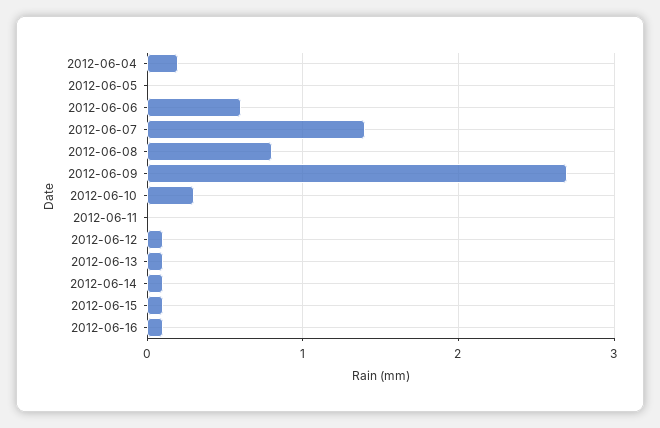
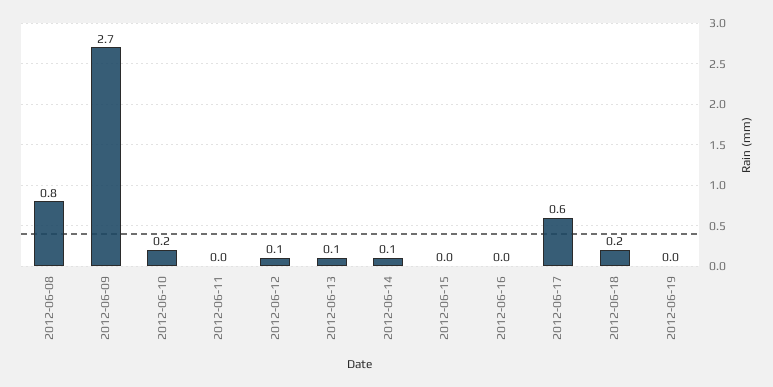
2012-06-04: 0.2 -> none
2012-06-05: 0 -> none
2012-06-06: 0.6 -> none
2012-06-07: 1.4 -> none
2012-06-10: 0.3 -> 0.2
2012-06-15: 0.1 -> 0
2012-06-16: 0.1 -> 0
2012-06-17: none -> 0.6
2012-06-18: none -> 0.2
2012-06-19: none -> 0

